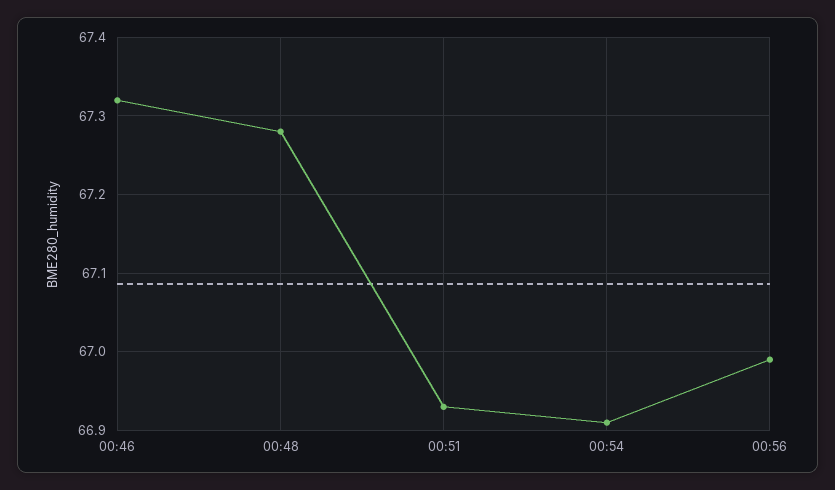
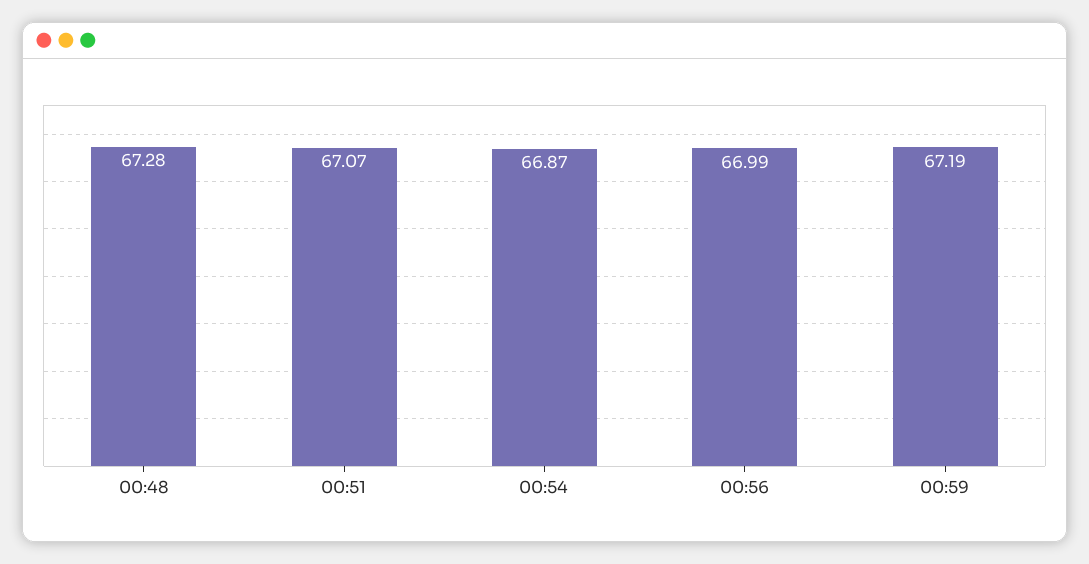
00:46: 67.32 -> none
00:51: 66.93 -> 67.07
00:54: 66.91 -> 66.87
00:59: none -> 67.19

